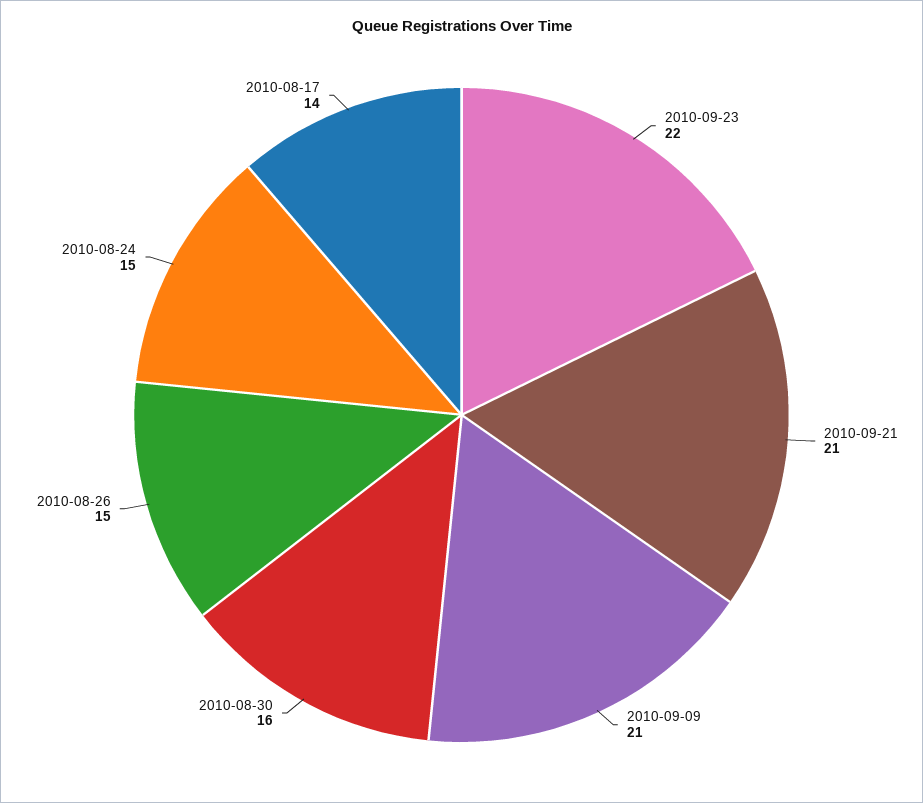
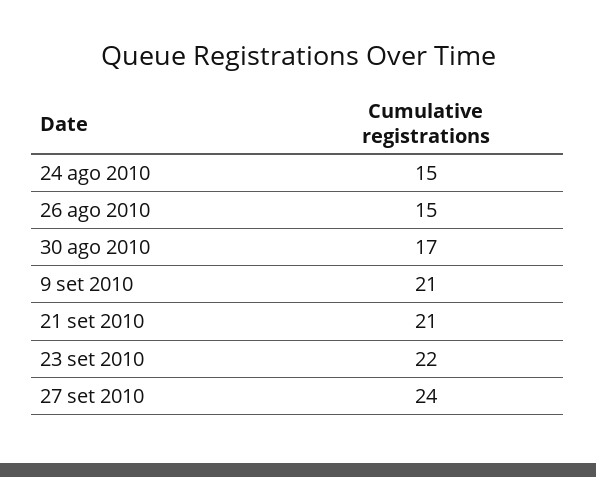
2010-08-30: 16 -> 17
2010-08-17: 14 -> none
27 set 2010: none -> 24

